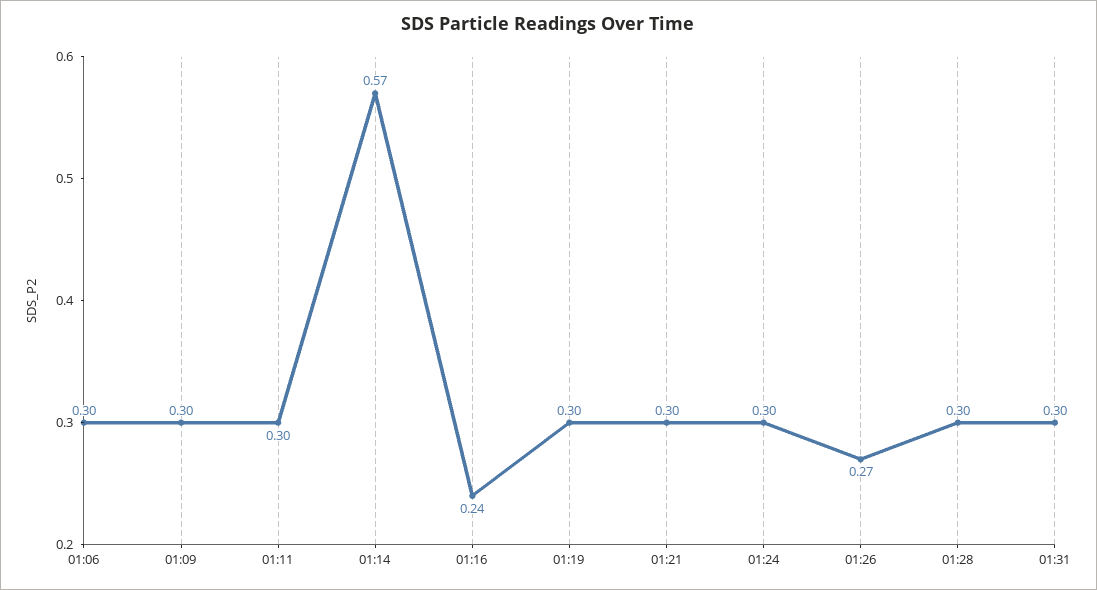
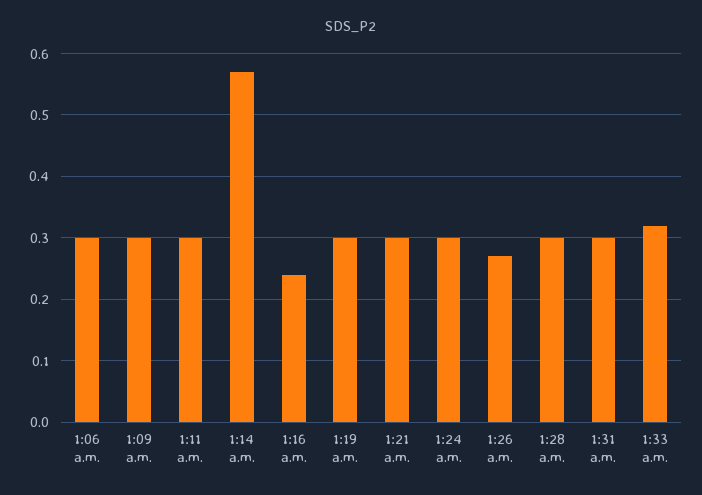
1:33 a.m.: none -> 0.32

